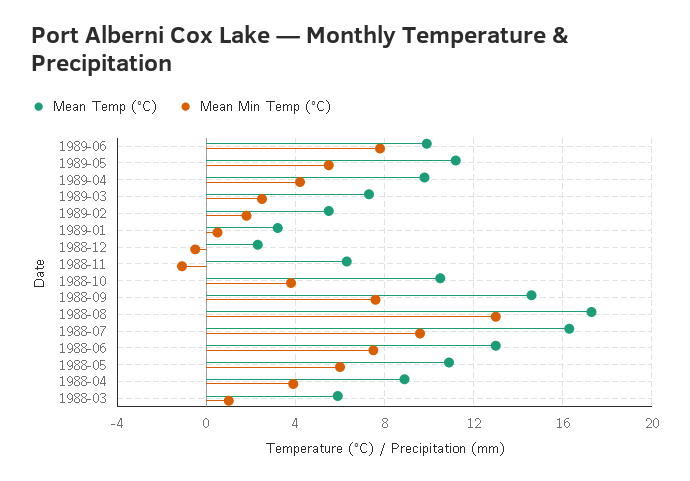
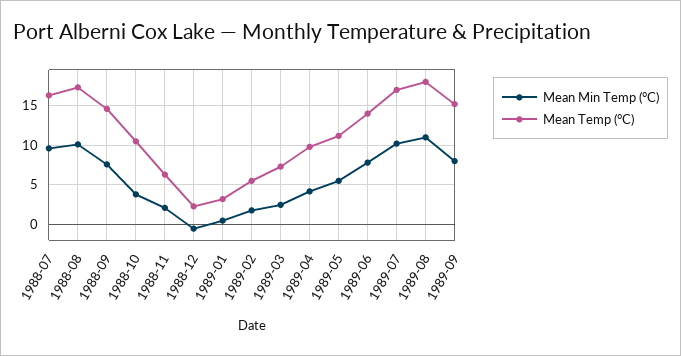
Mean Temp (°C), 1989-06: 10 -> 14
Mean Min Temp (°C), 1988-11: -1 -> 2
Mean Min Temp (°C), 1988-08: 13 -> 10
Mean Temp (°C), 1988-06: 13 -> none
Mean Min Temp (°C), 1988-06: 7.5 -> none
Mean Temp (°C), 1988-05: 11 -> none
Mean Min Temp (°C), 1988-05: 6 -> none
Mean Temp (°C), 1988-04: 9 -> none
Mean Min Temp (°C), 1988-04: 4 -> none
Mean Temp (°C), 1988-03: 6 -> none
Mean Min Temp (°C), 1988-03: 1 -> none
Mean Min Temp (°C), 1989-07: none -> 10
Mean Temp (°C), 1989-07: none -> 17
Mean Min Temp (°C), 1989-08: none -> 11
Mean Temp (°C), 1989-08: none -> 18
Mean Min Temp (°C), 1989-09: none -> 8
Mean Temp (°C), 1989-09: none -> 15

